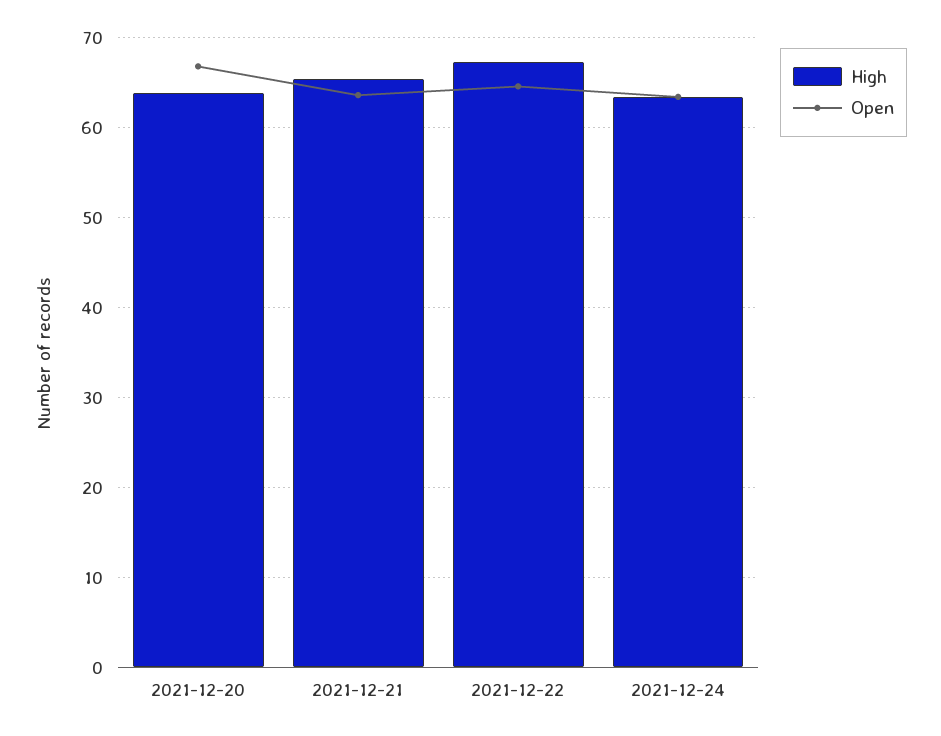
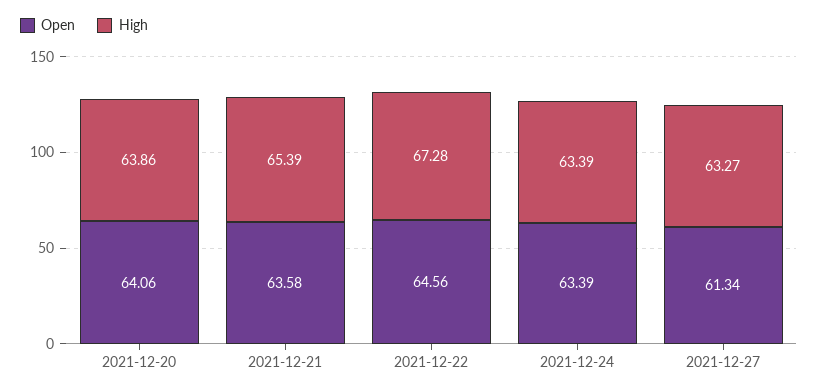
Open, 2021-12-20: 67 -> 64.06
Open, 2021-12-27: none -> 61.34
High, 2021-12-27: none -> 63.27

